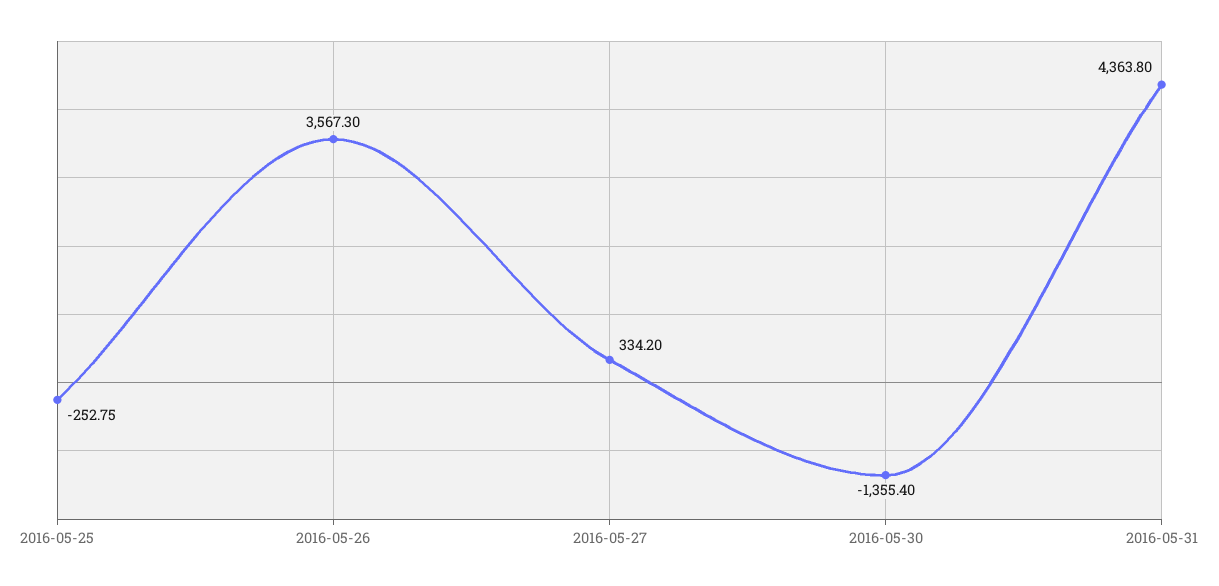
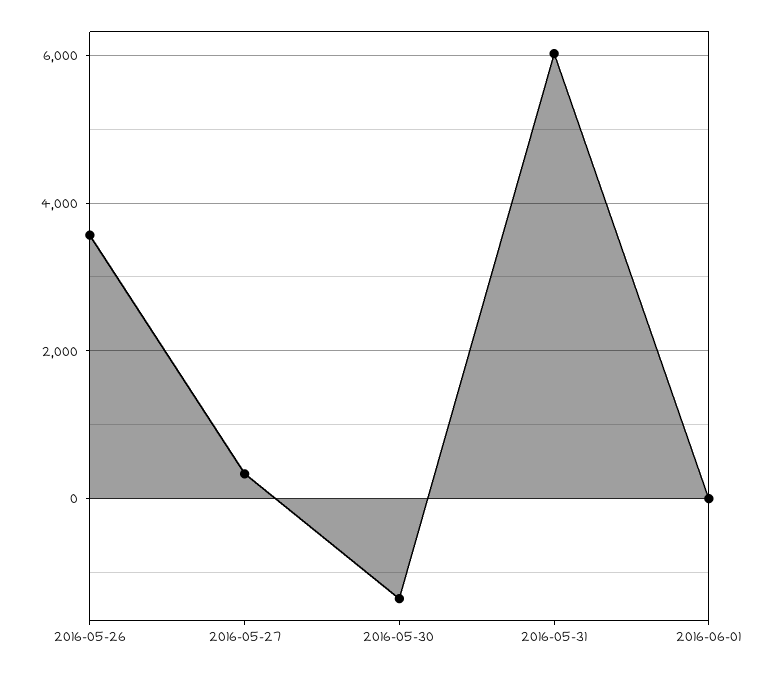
2016-05-25: -252.75 -> none
2016-05-31: 4363.8 -> 6000
2016-06-01: none -> 0

